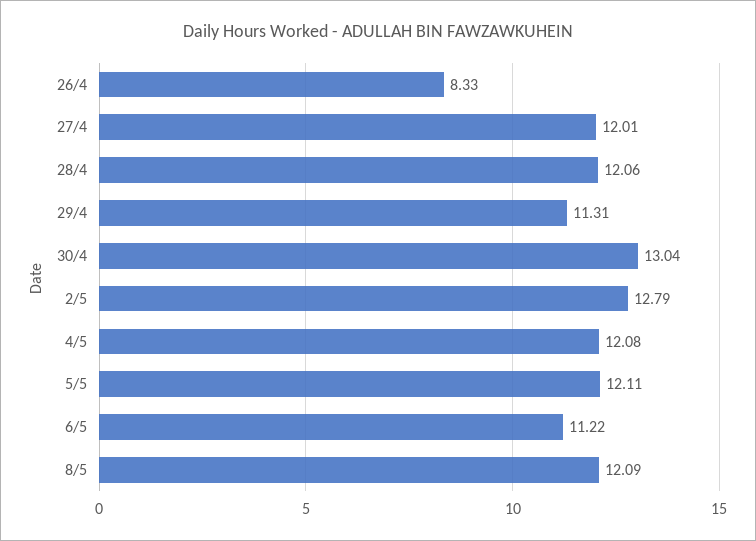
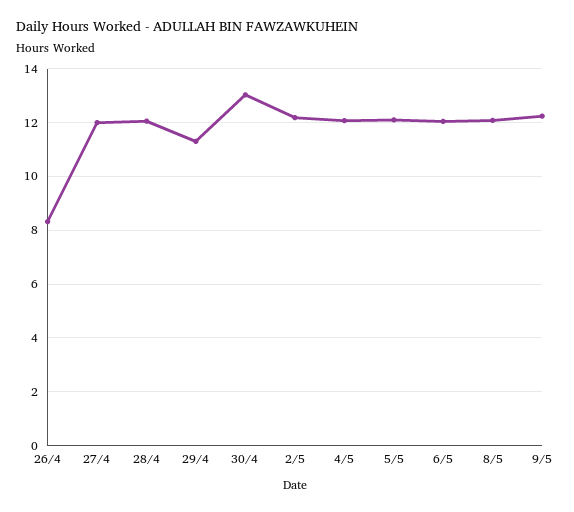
2/5: 12.79 -> 12.25
6/5: 11.22 -> 12
9/5: none -> 12.25

